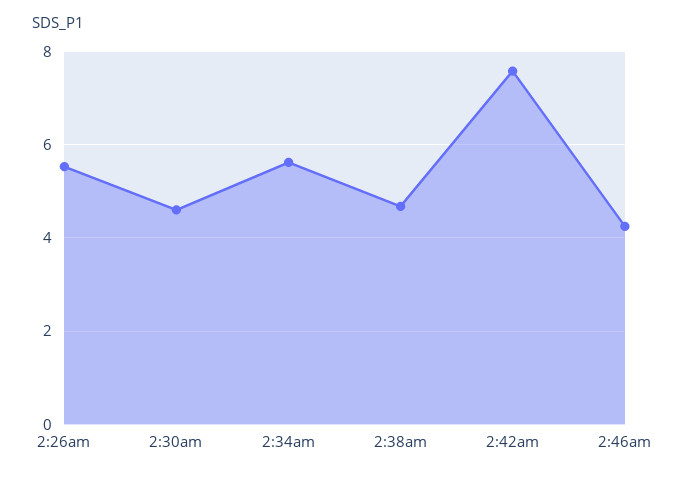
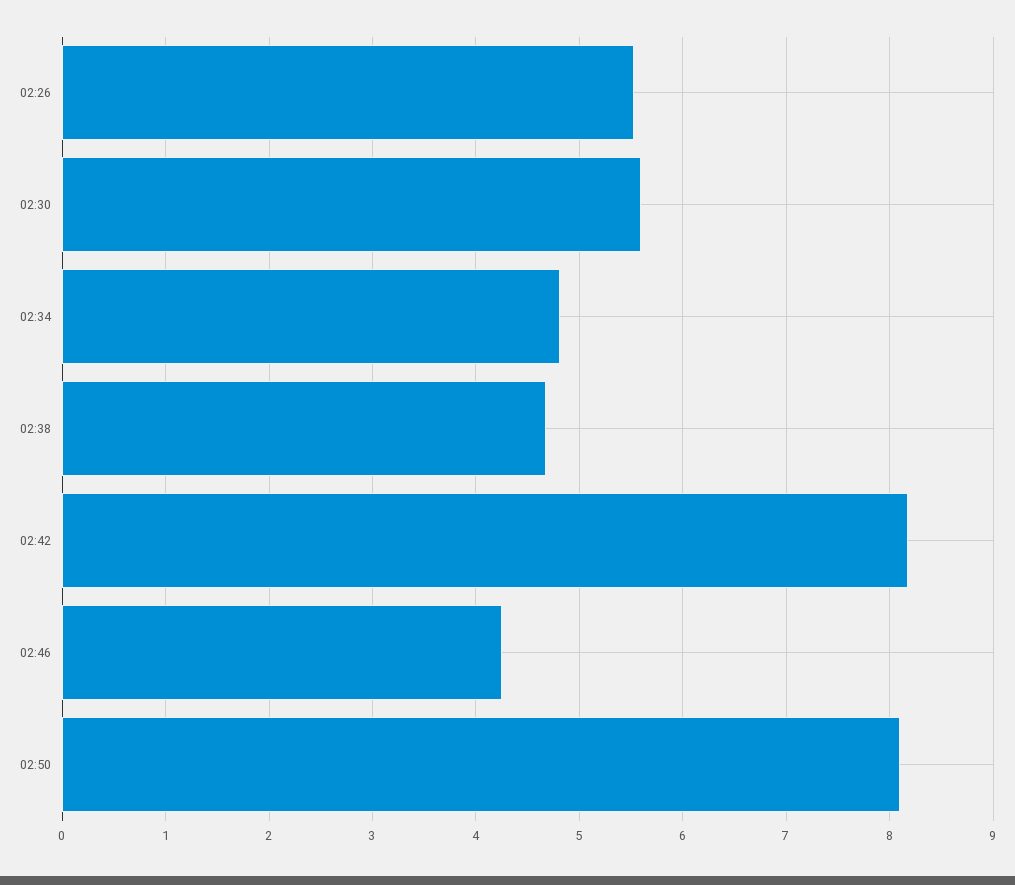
2:30am: 4.6 -> 5.6
2:34am: 5.6 -> 4.8
2:42am: 7.6 -> 8.2
02:50: none -> 8.1

